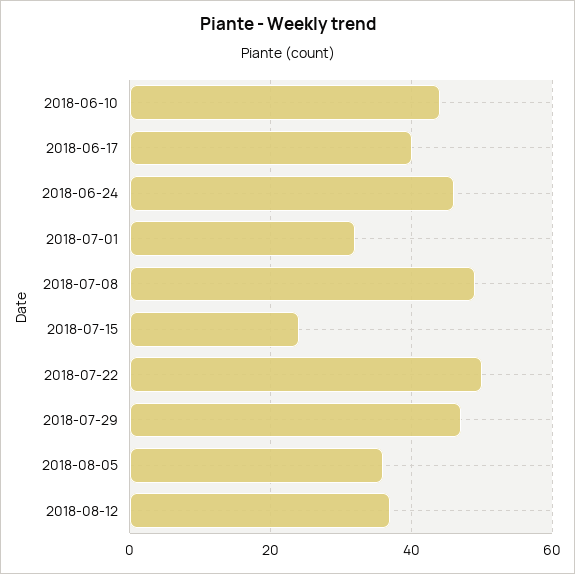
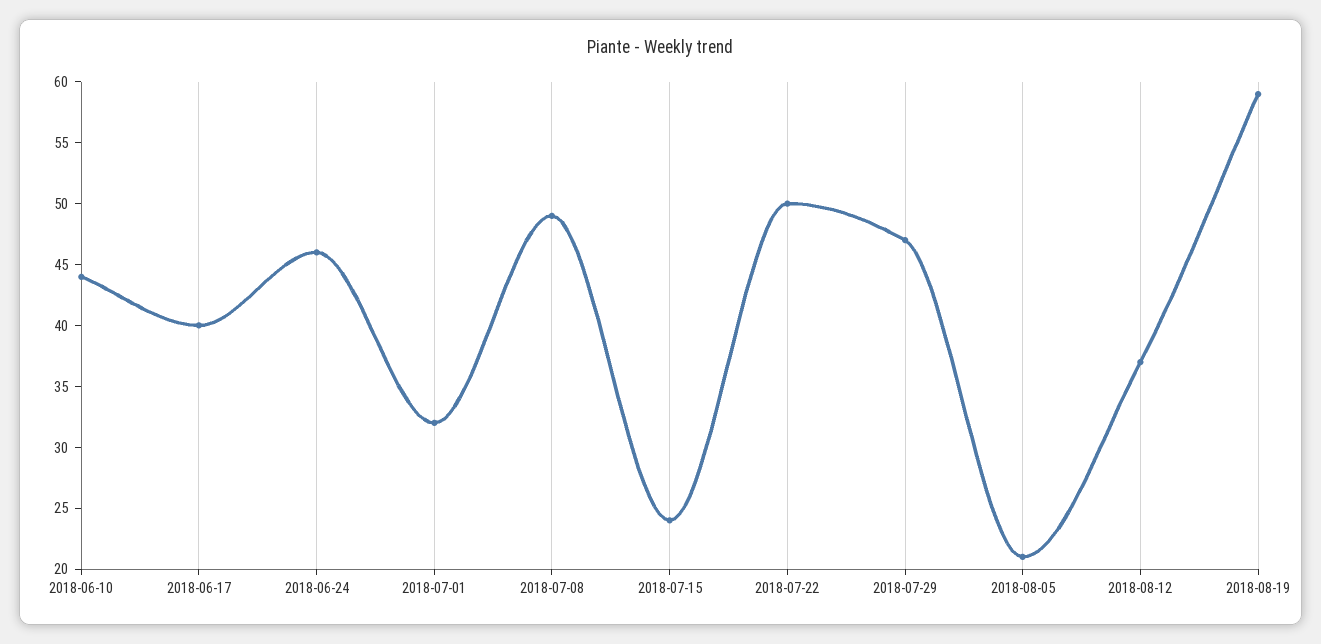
2018-08-05: 35 -> 21
2018-08-19: none -> 59

